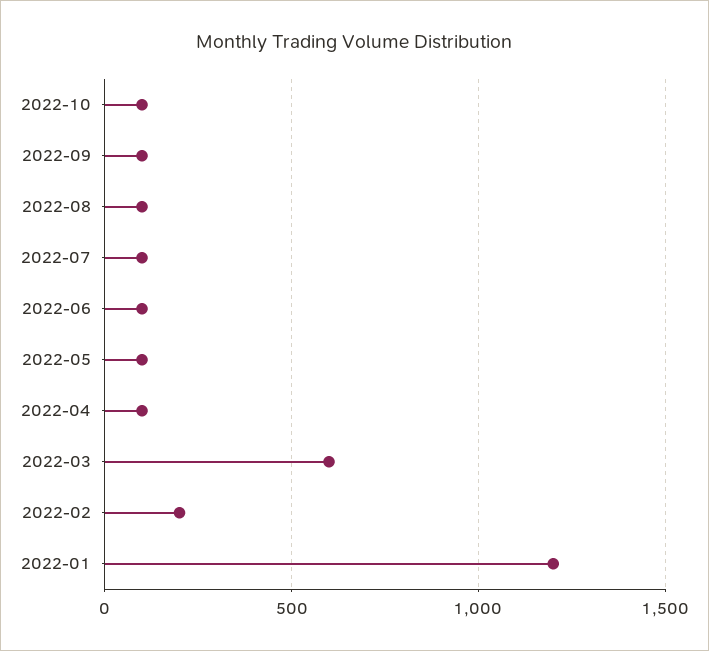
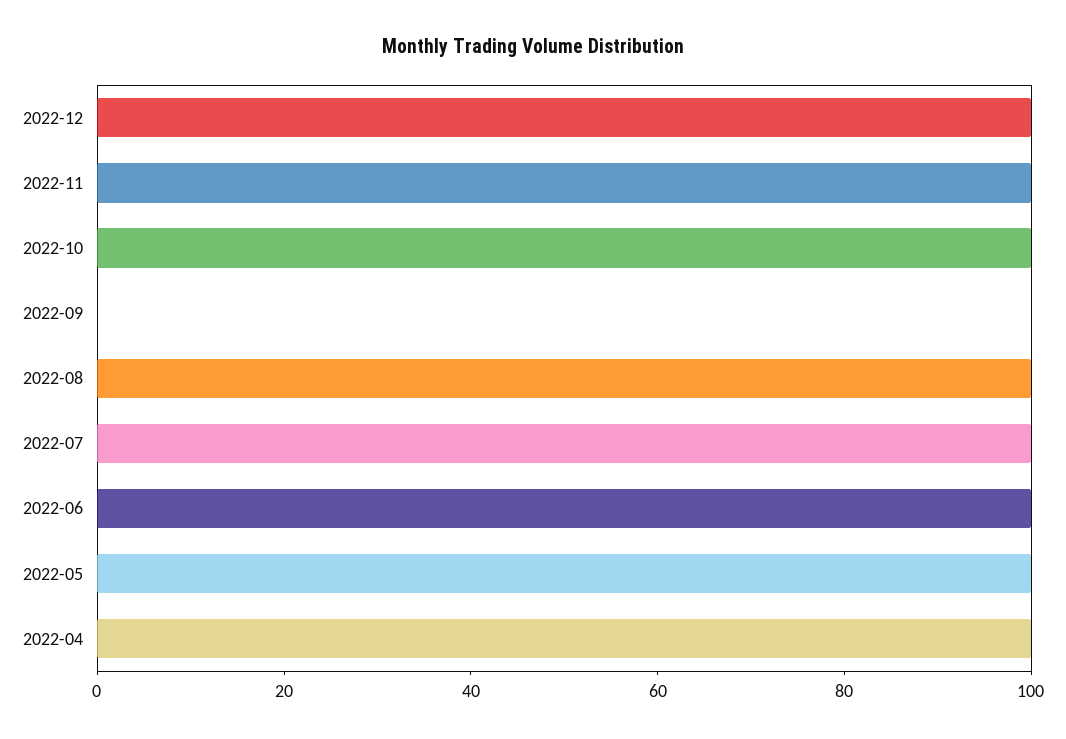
2022-09: 100 -> 0
2022-03: 600 -> none
2022-02: 200 -> none
2022-01: 1200 -> none
2022-12: none -> 100
2022-11: none -> 100

